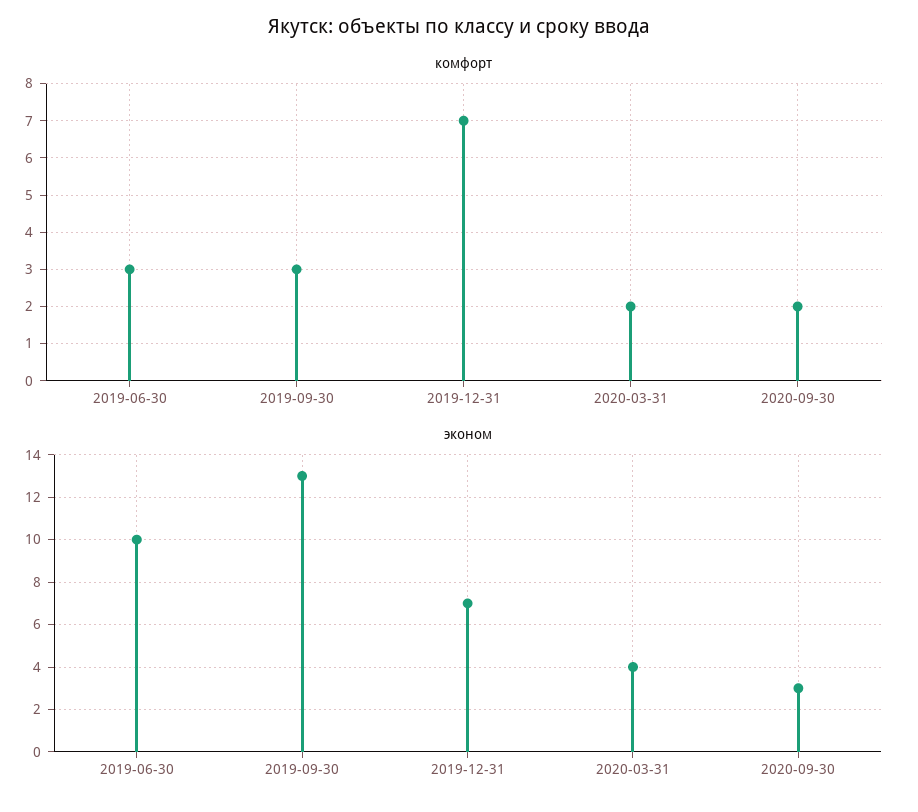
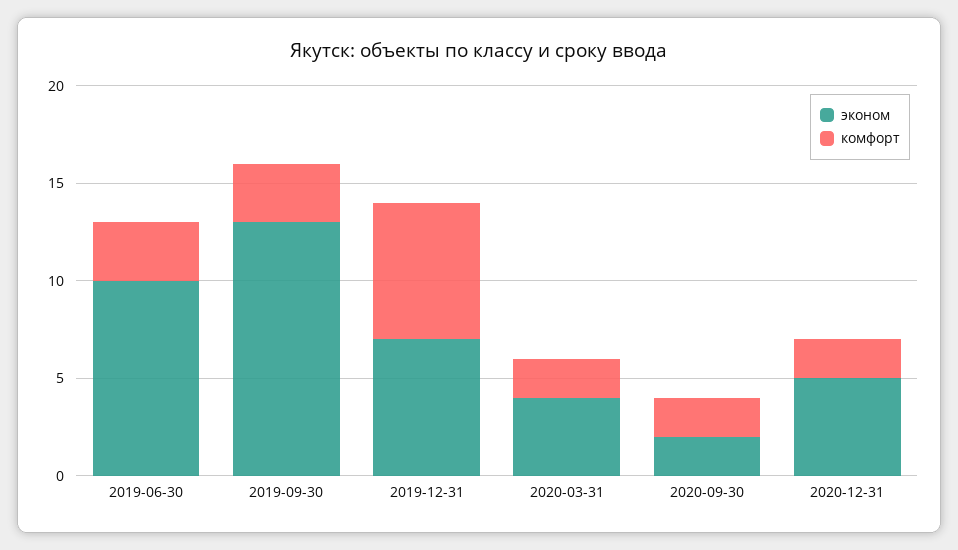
эконом, 2020-09-30: 3 -> 2
эконом, 2020-12-31: none -> 5
комфорт, 2020-12-31: none -> 2

